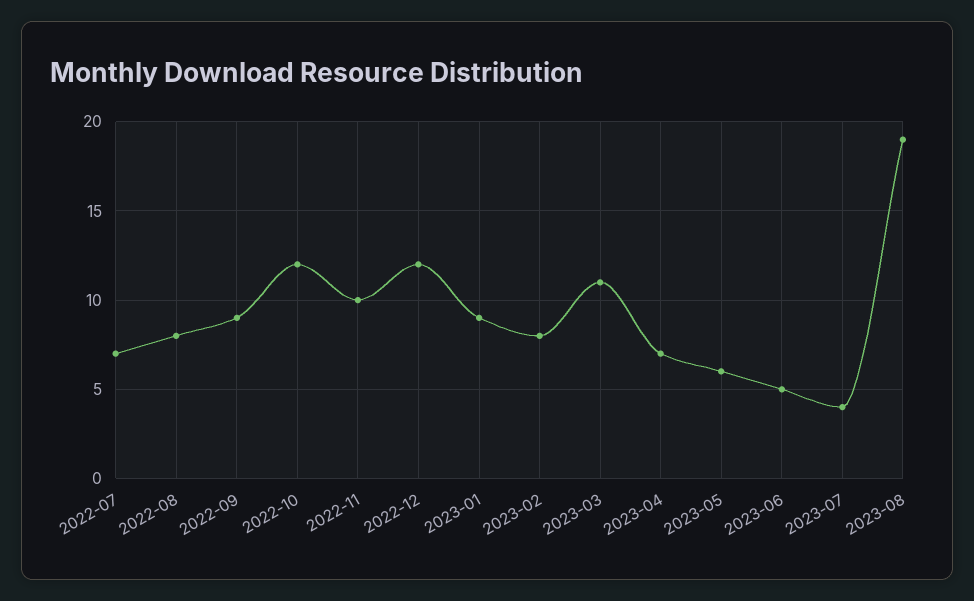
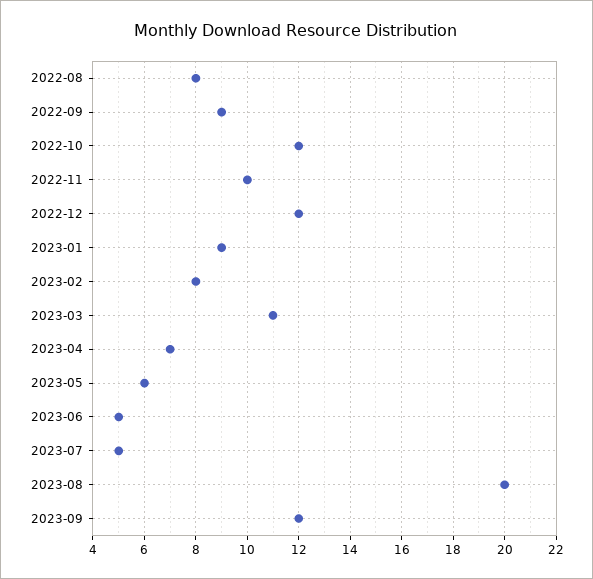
2022-07: 7 -> none
2023-07: 4 -> 5
2023-08: 19 -> 20
2023-09: none -> 12

